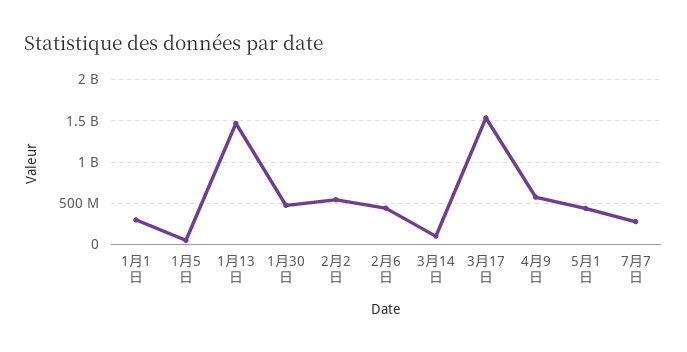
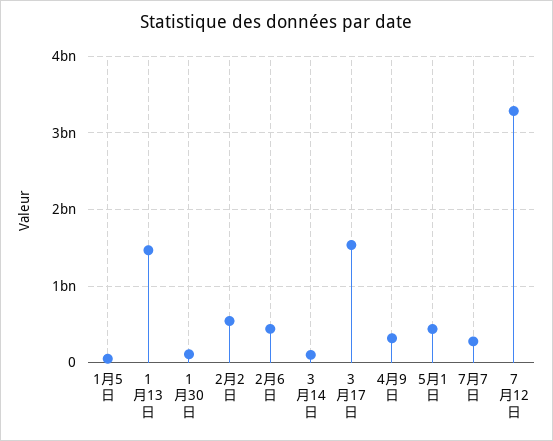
1月1日: 300000000 -> none
1月30日: 500000000 -> 100000000
4月9日: 600000000 -> 300000000
7月12日: none -> 3300000000

